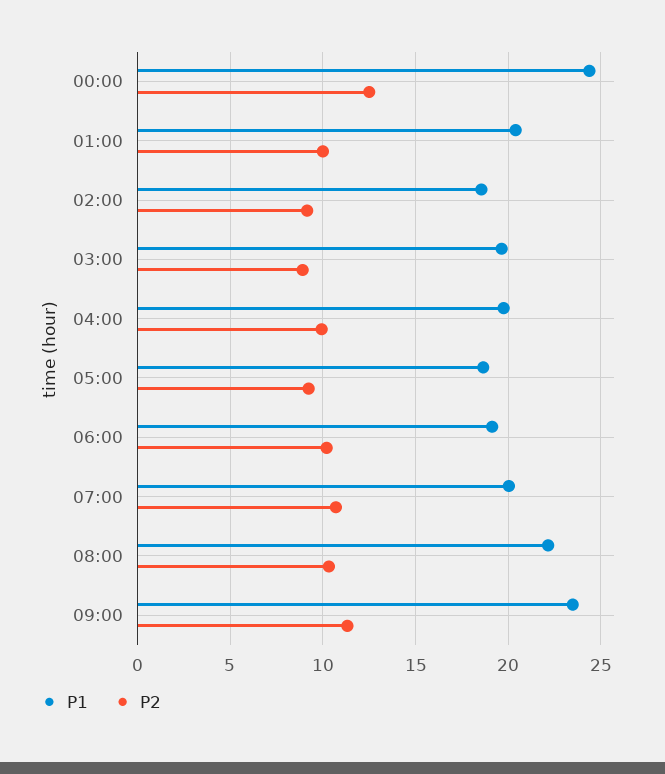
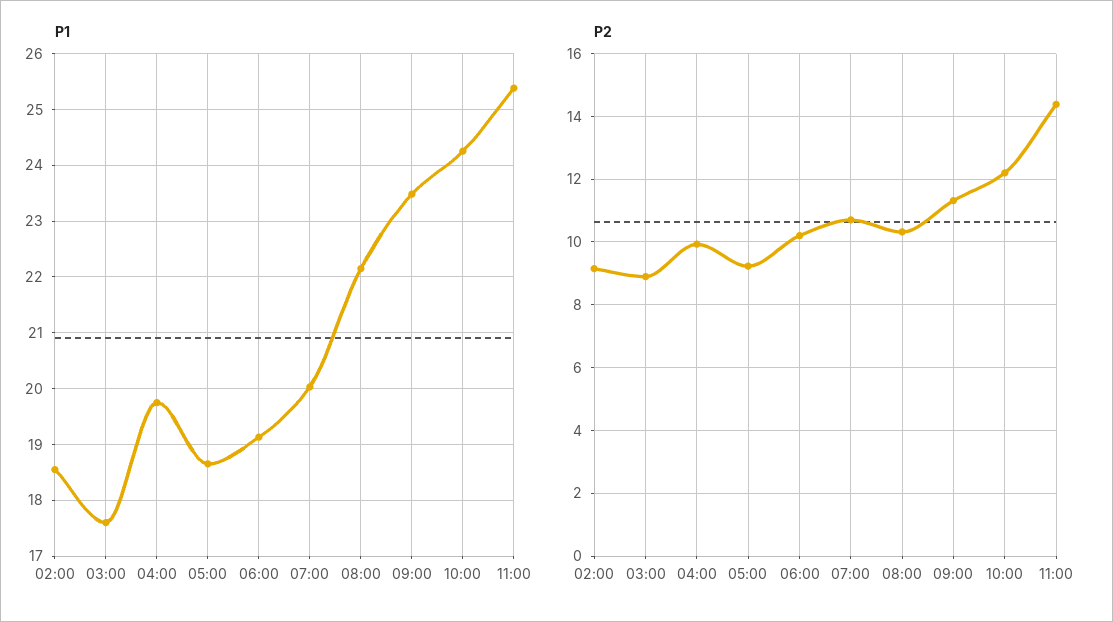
P1, 00:00: 24.5 -> none
P2, 00:00: 12.5 -> none
P1, 01:00: 20.5 -> none
P2, 01:00: 10 -> none
P1, 03:00: 19.5 -> 17.6
P1, 10:00: none -> 24.2
P1, 11:00: none -> 25.4
P2, 10:00: none -> 12.2
P2, 11:00: none -> 14.4

